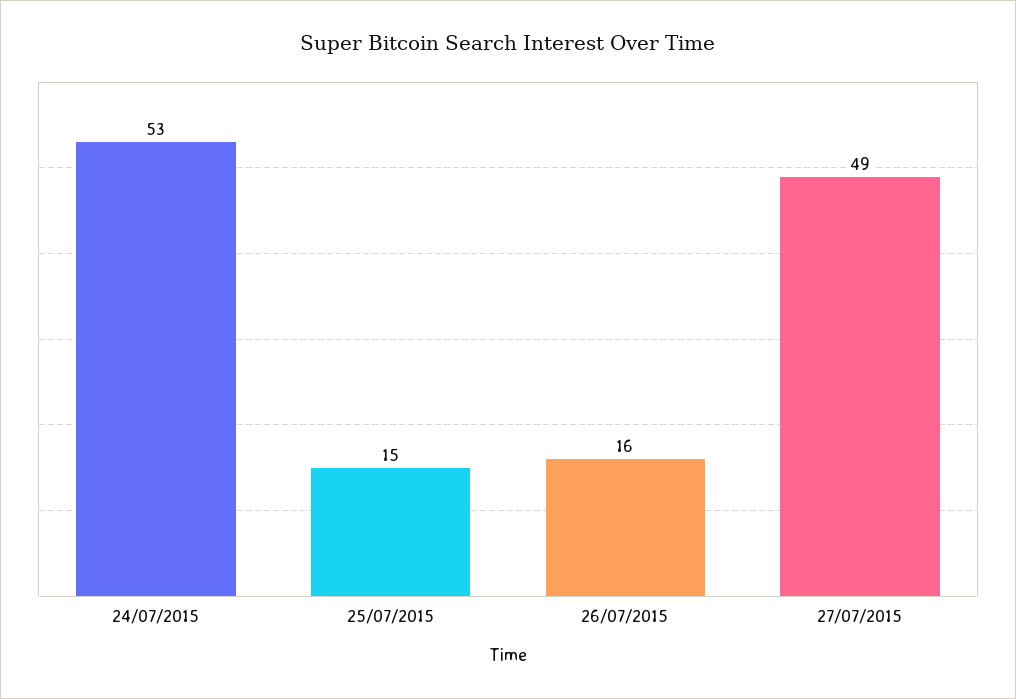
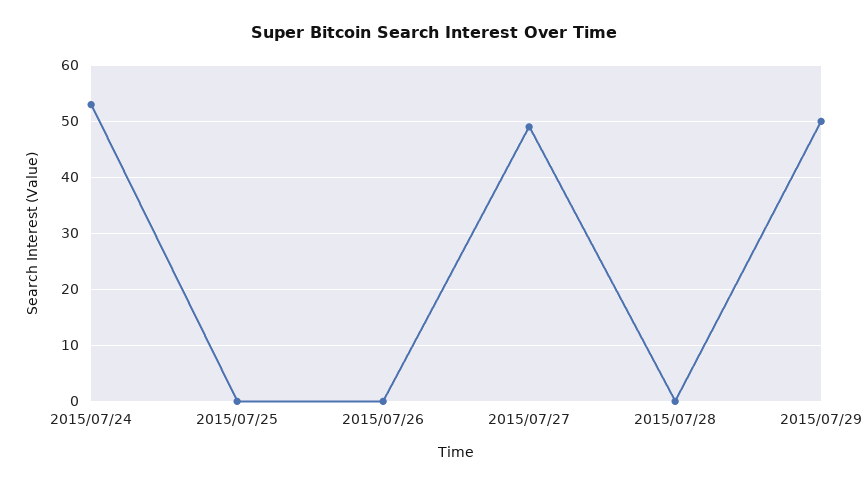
25/07/2015: 15 -> 0
26/07/2015: 16 -> 0
2015/07/28: none -> 0
2015/07/29: none -> 50

